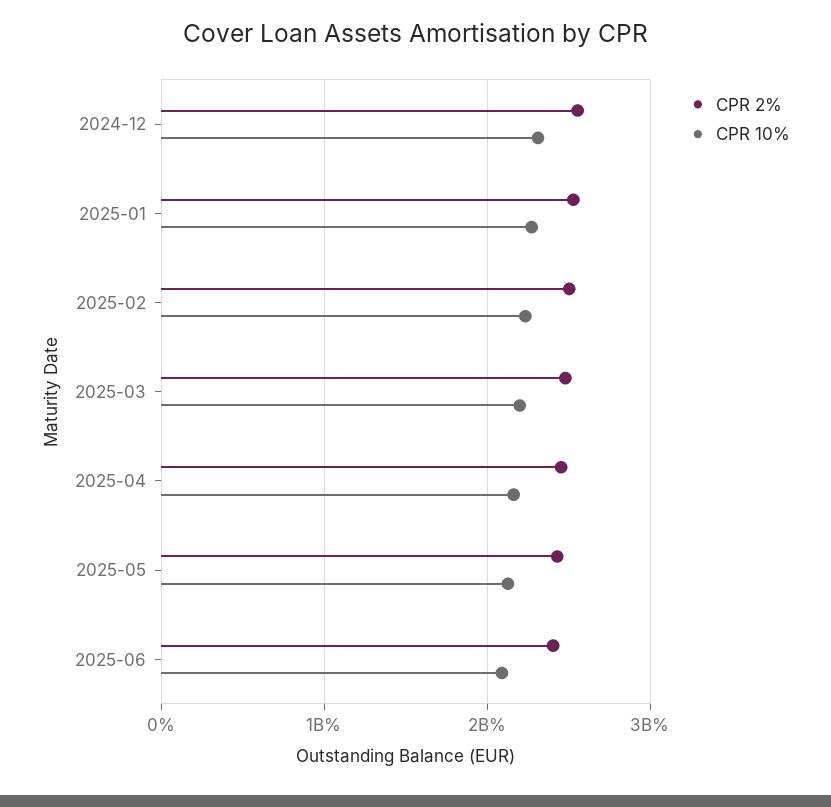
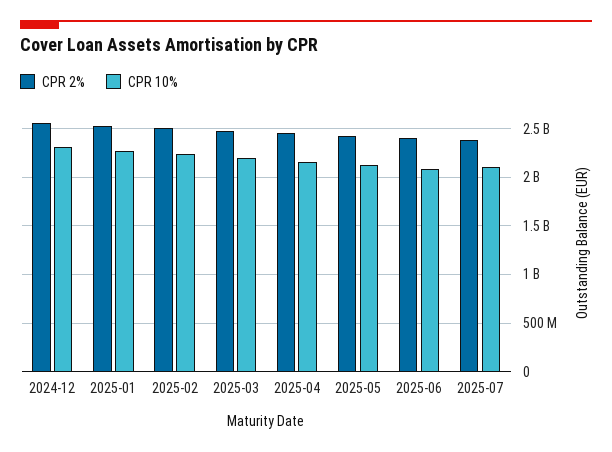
CPR 2%, 2025-07: none -> 2400000000
CPR 10%, 2025-07: none -> 2100000000

